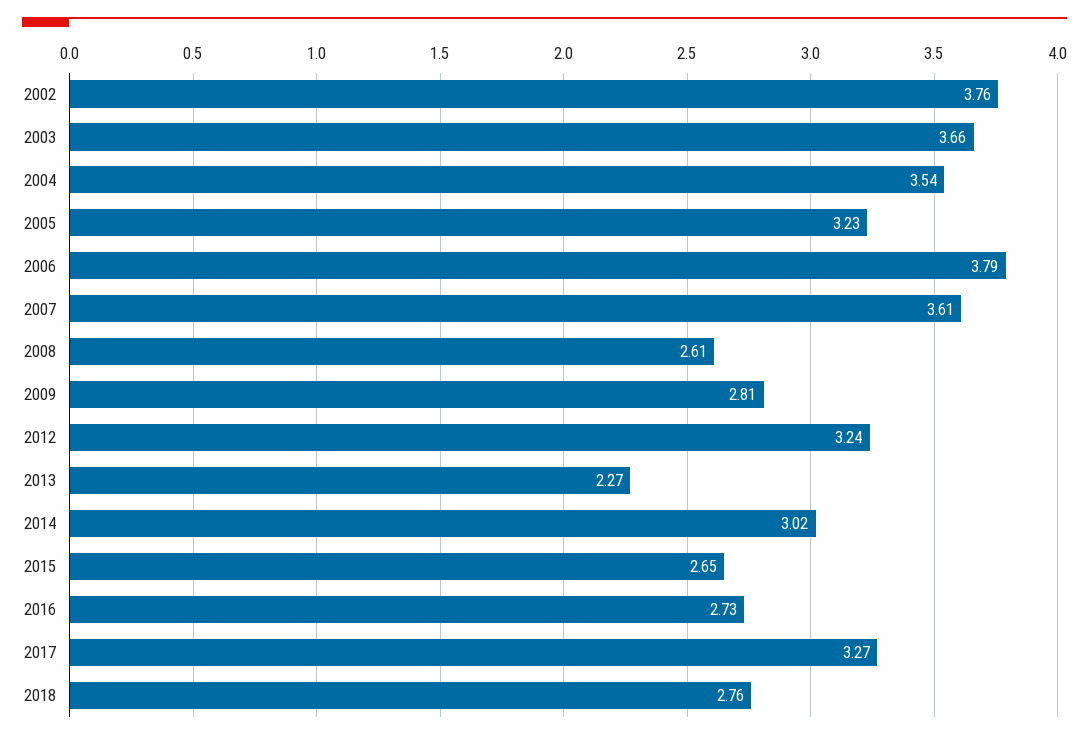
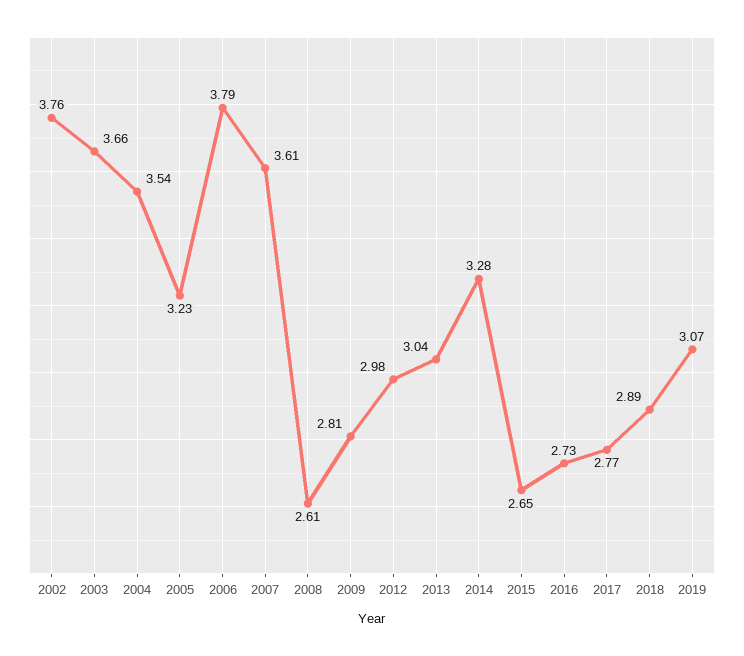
2012: 3.24 -> 2.98
2013: 2.27 -> 3.04
2014: 3.02 -> 3.28
2017: 3.27 -> 2.77
2018: 2.76 -> 2.89
2019: none -> 3.07

